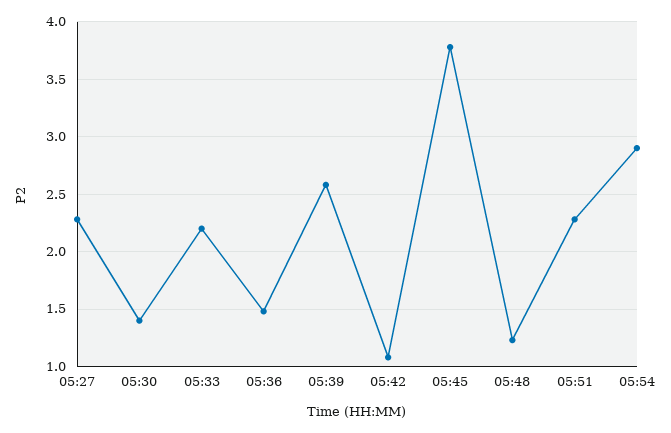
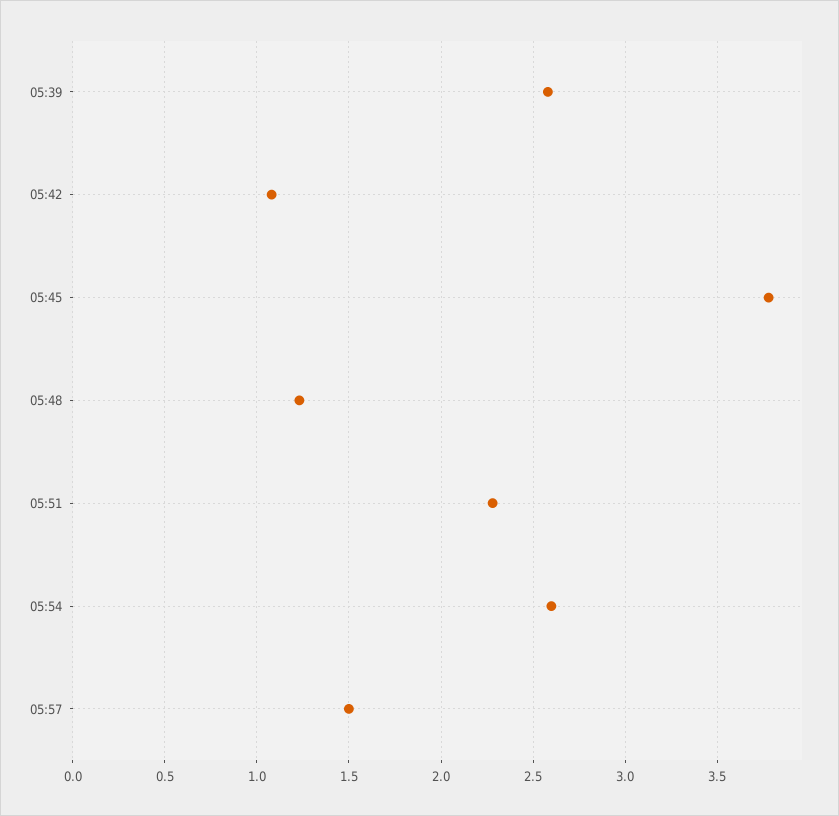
05:27: 2.3 -> none
05:30: 1.4 -> none
05:33: 2.2 -> none
05:36: 1.5 -> none
05:54: 2.9 -> 2.6
05:57: none -> 1.5

